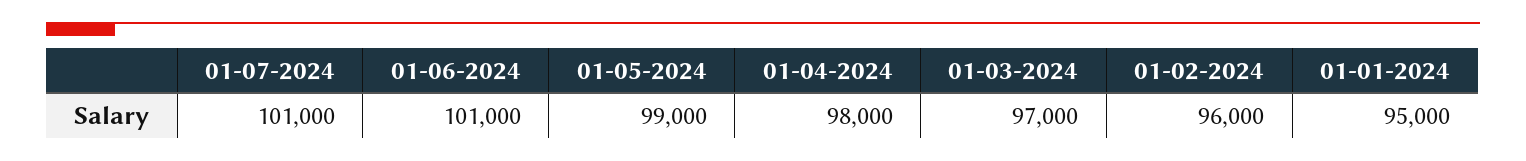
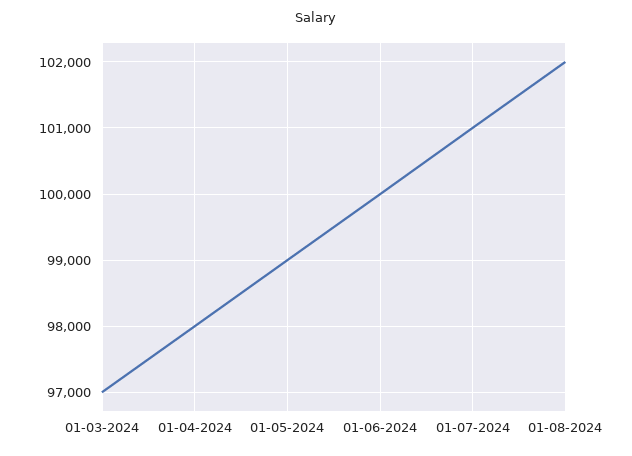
01-06-2024: 101000 -> 100000
01-02-2024: 96000 -> none
01-01-2024: 95000 -> none
01-08-2024: none -> 102000

